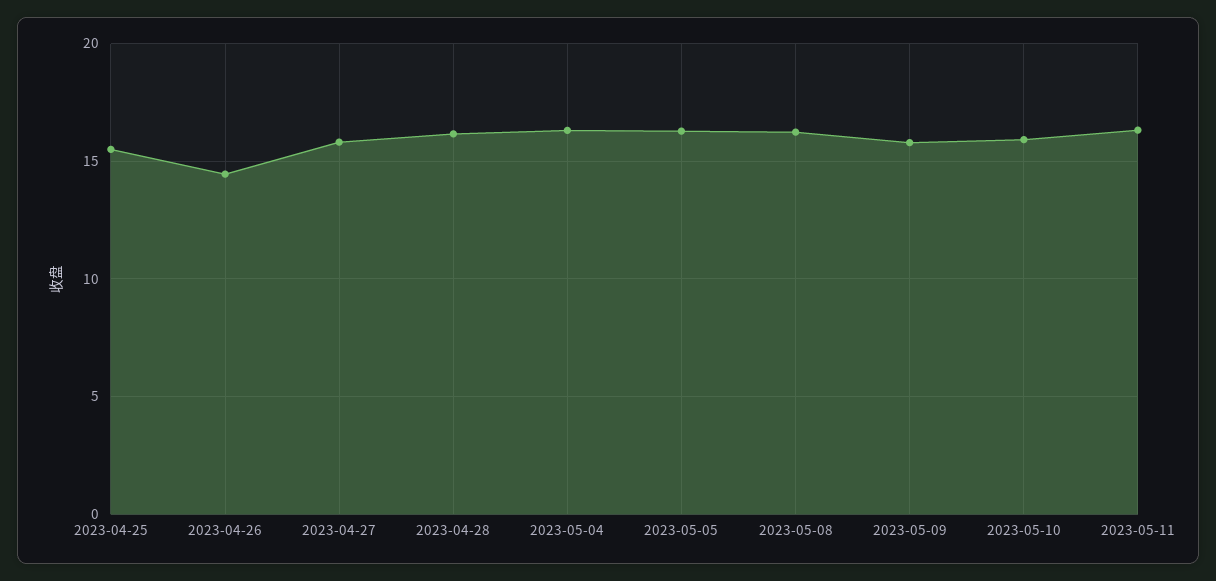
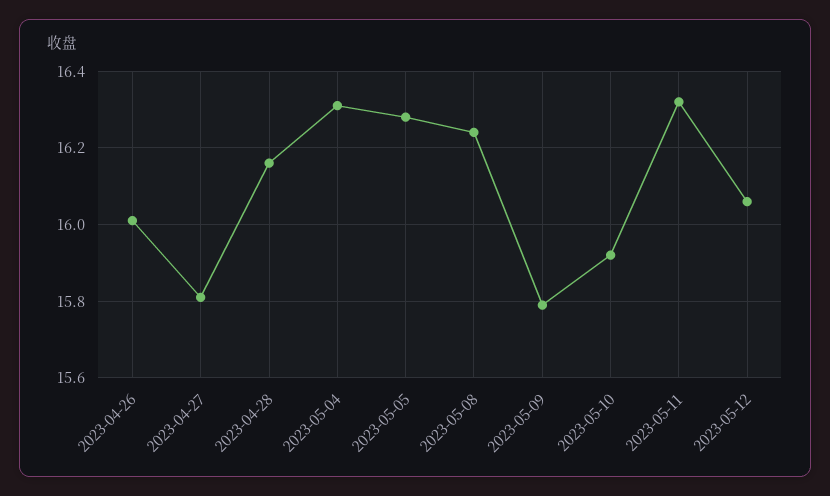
2023-04-25: 15.5 -> none
2023-04-26: 14.5 -> 16
2023-05-12: none -> 16.05

